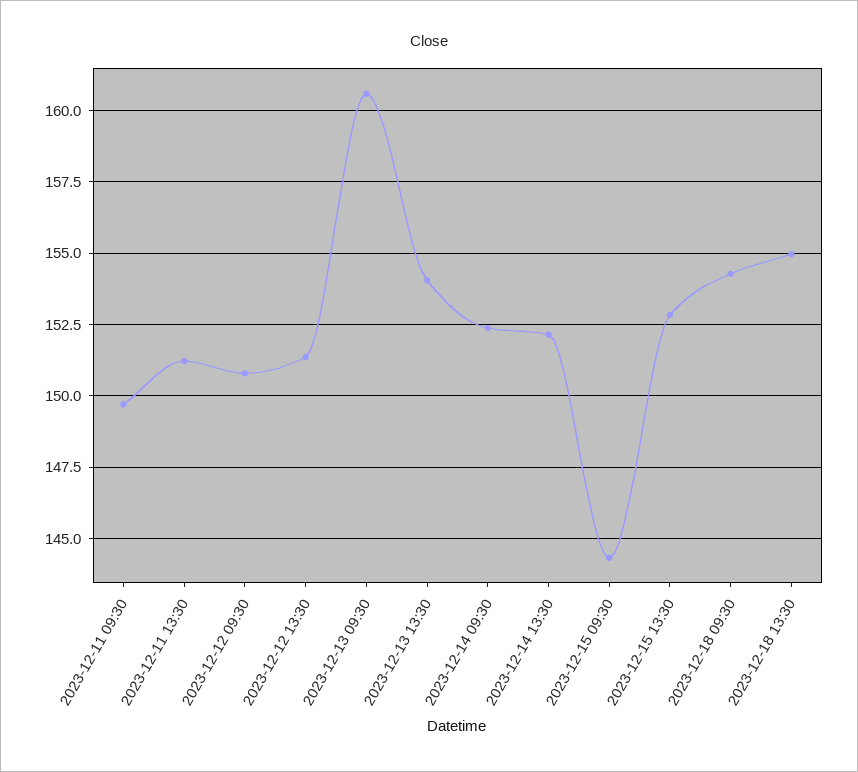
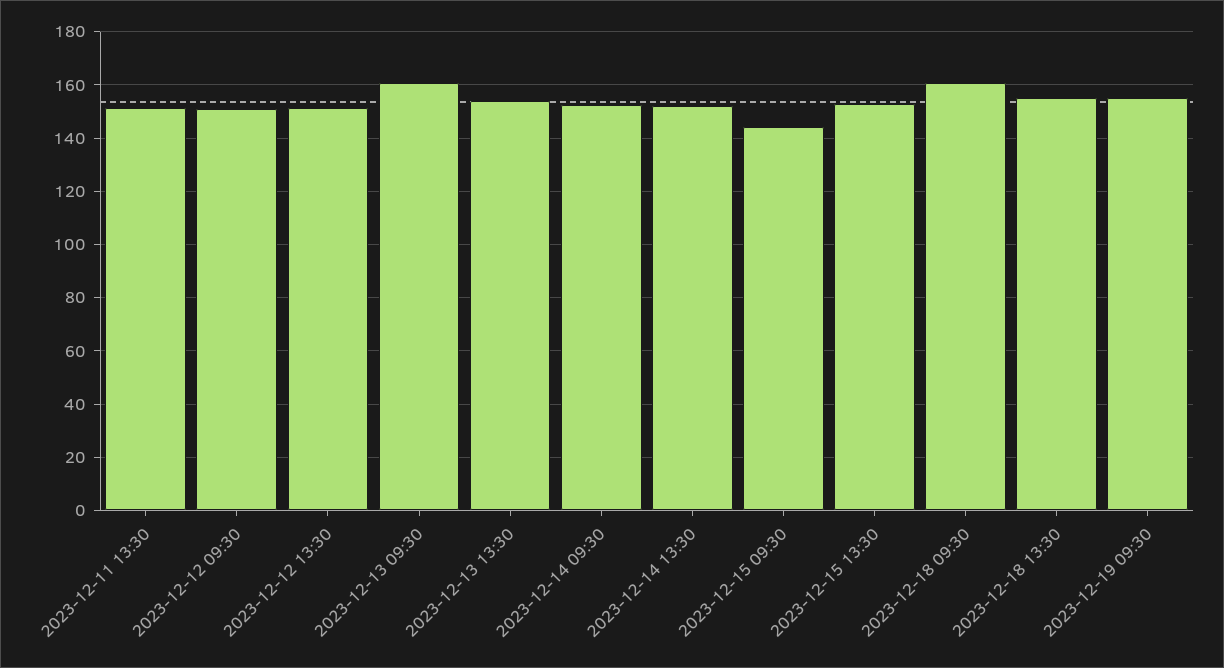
2023-12-11 09:30: 149.75 -> none
2023-12-18 09:30: 154.25 -> 160
2023-12-19 09:30: none -> 155

